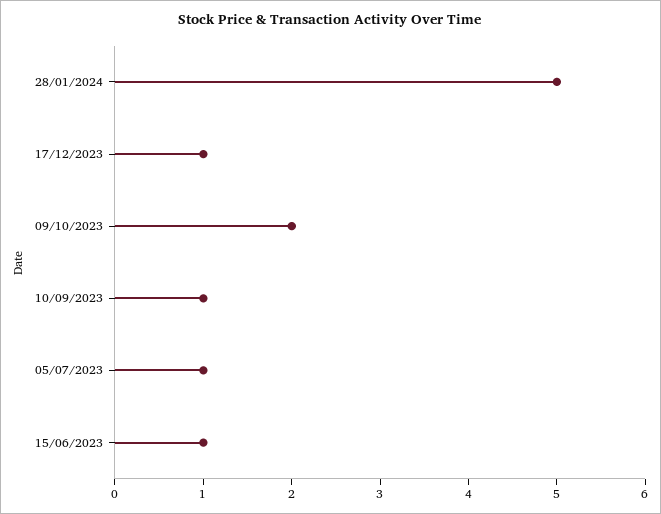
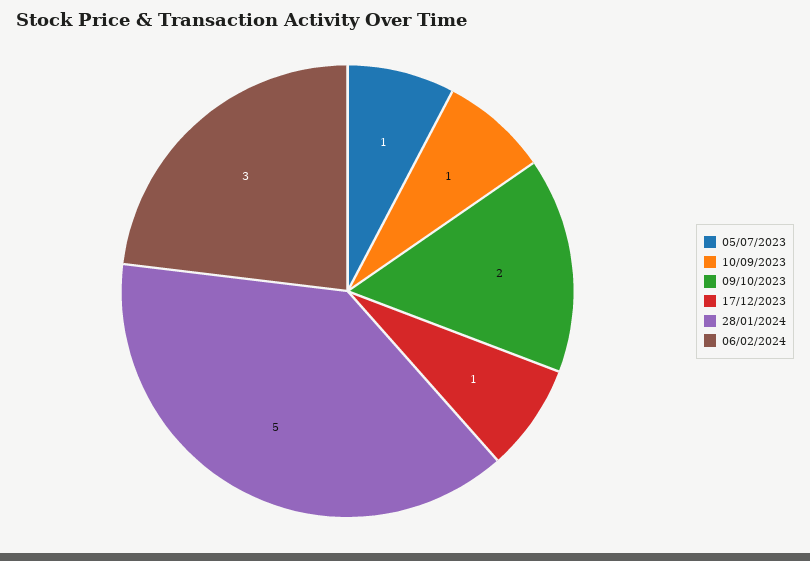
15/06/2023: 1 -> none
06/02/2024: none -> 3

